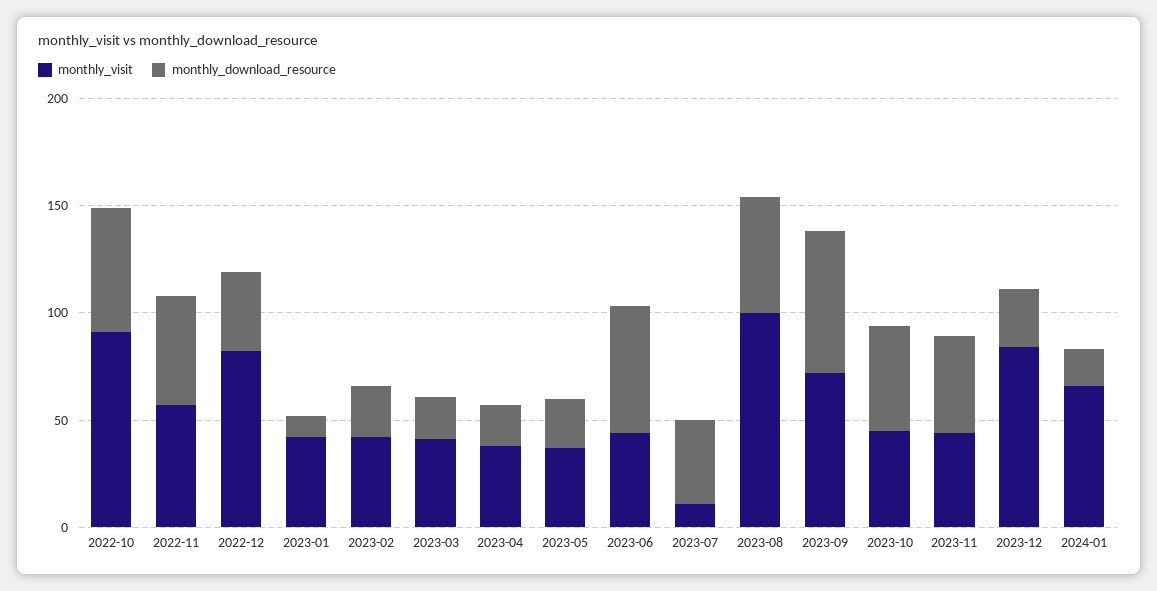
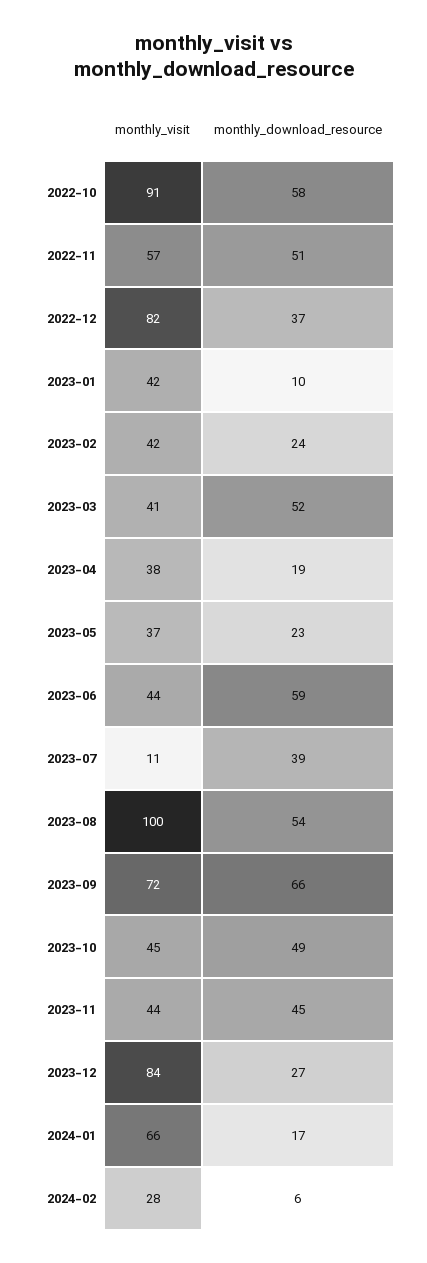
monthly_download_resource, 2023-03: 20 -> 52
monthly_visit, 2024-02: none -> 28
monthly_download_resource, 2024-02: none -> 6

